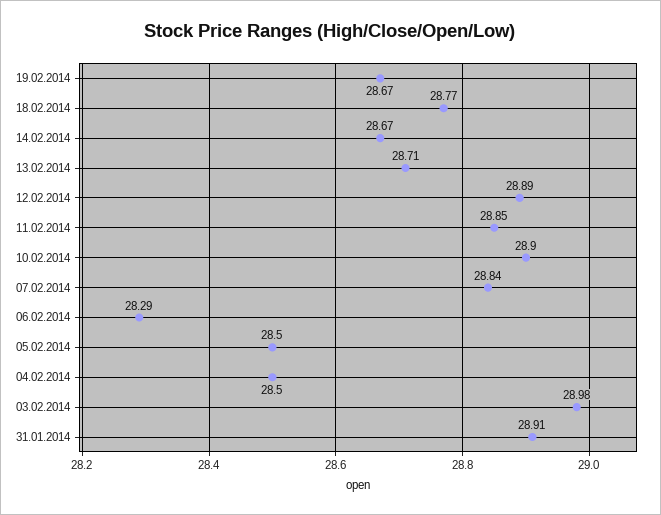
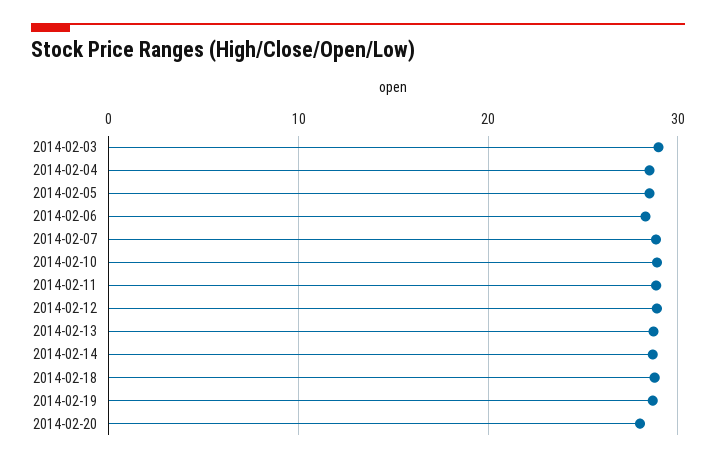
31.01.2014: 28.91 -> none
2014-02-20: none -> 28

